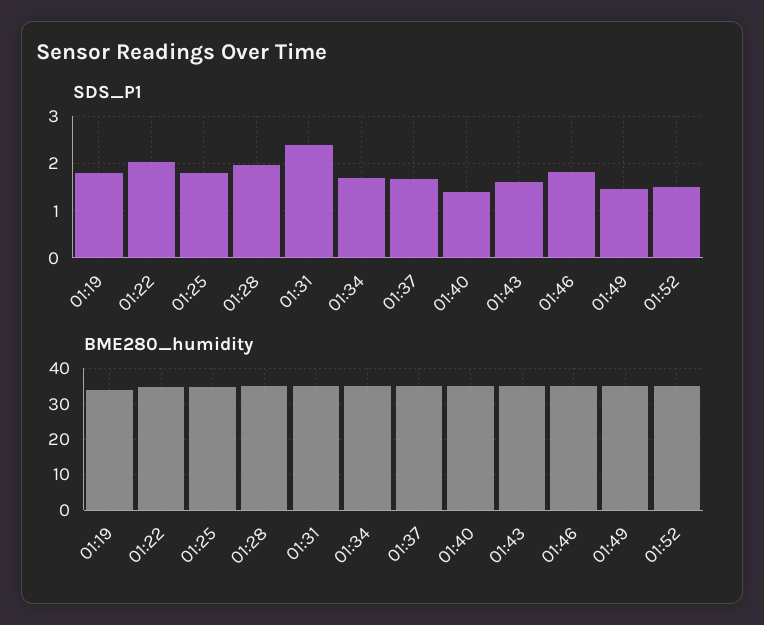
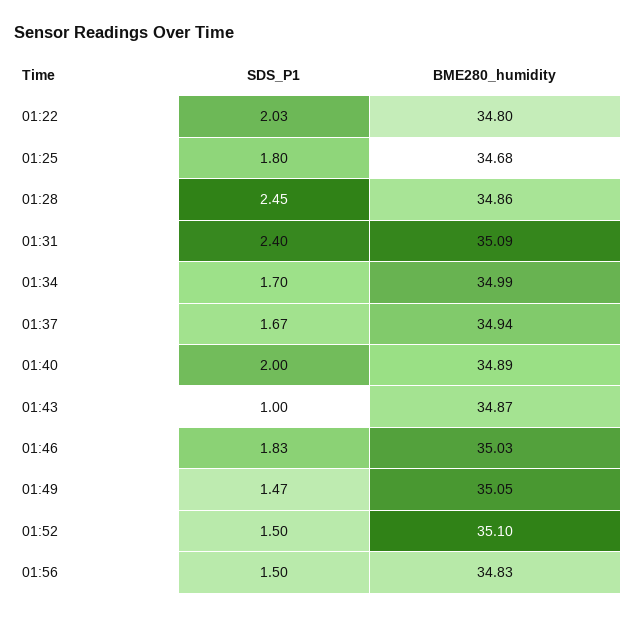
SDS_P1, 01:19: 1.8 -> none
SDS_P1, 01:28: 2 -> 2.45
SDS_P1, 01:40: 1.4 -> 2
SDS_P1, 01:43: 1.6 -> 1
BME280_humidity, 01:19: 34 -> none
SDS_P1, 01:56: none -> 1.5
BME280_humidity, 01:56: none -> 34.83

